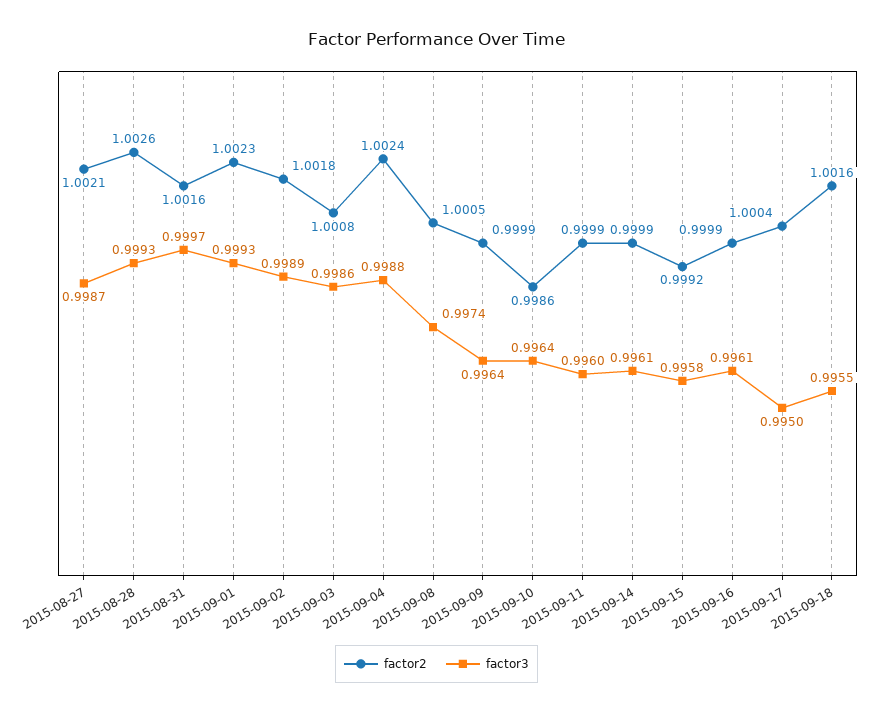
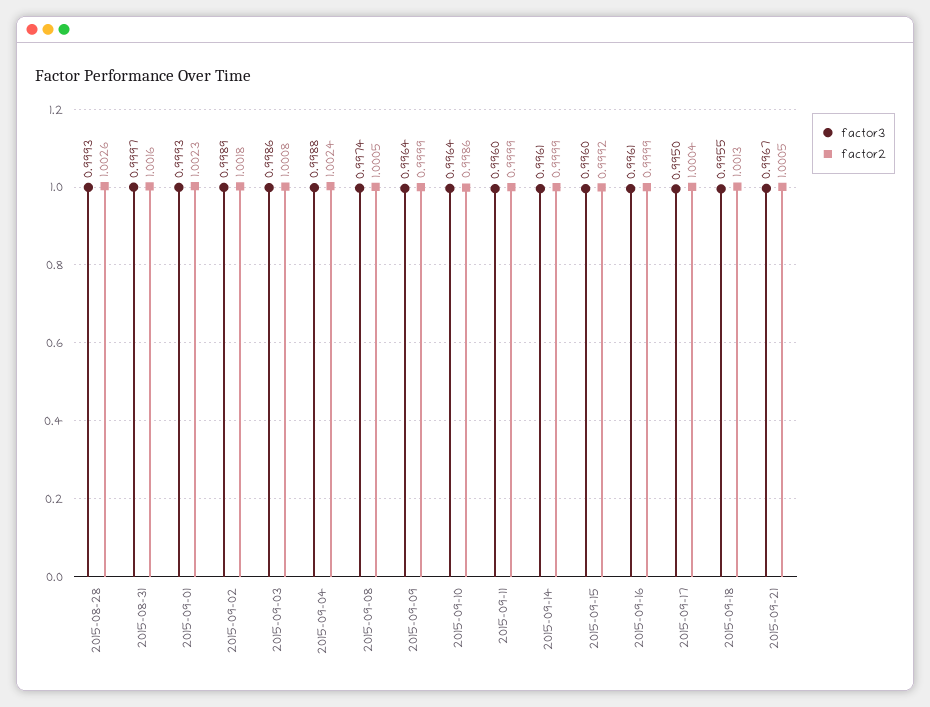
factor2, 2015-08-27: 1.0021 -> none
factor3, 2015-08-27: 0.9987 -> none
factor3, 2015-09-15: 0.9958 -> 0.996
factor2, 2015-09-18: 1.0016 -> 1.0013
factor3, 2015-09-21: none -> 0.9967
factor2, 2015-09-21: none -> 1.0005

